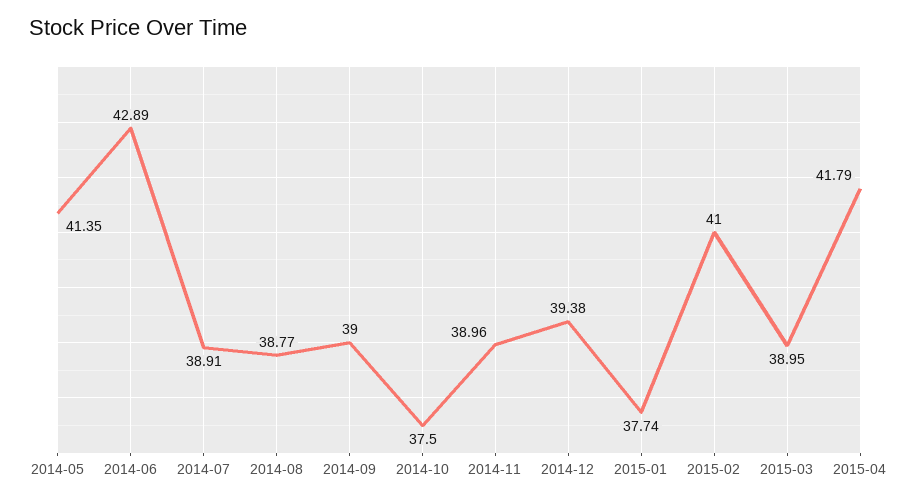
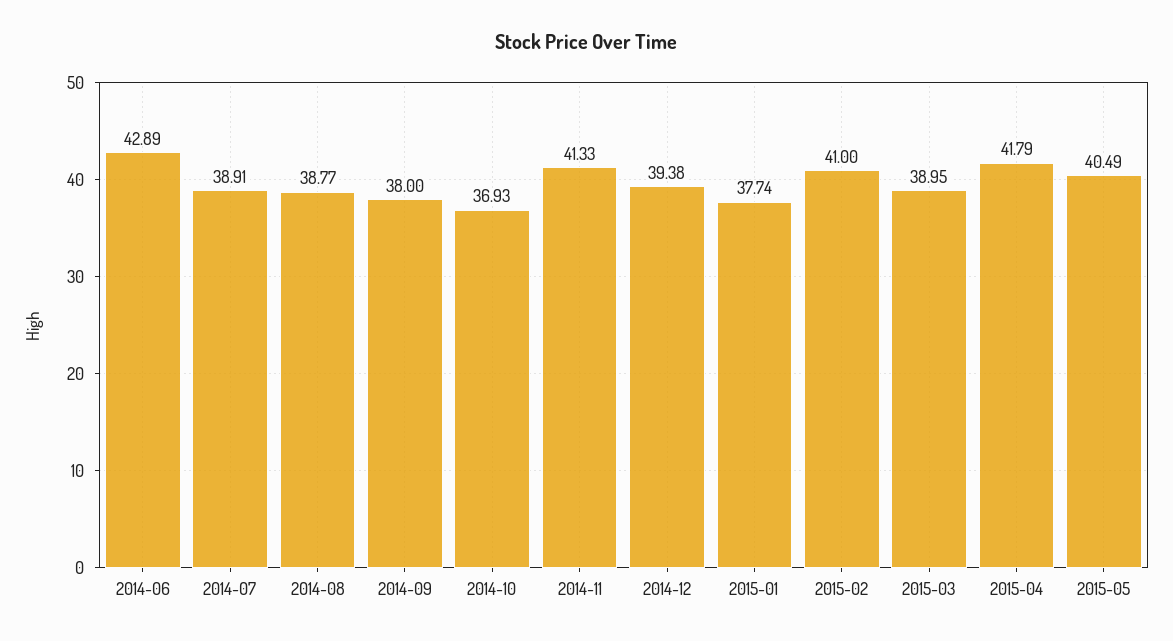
2014-05: 41.35 -> none
2014-09: 39 -> 38
2014-10: 37.5 -> 36.93
2014-11: 38.96 -> 41.33
2015-05: none -> 40.49

